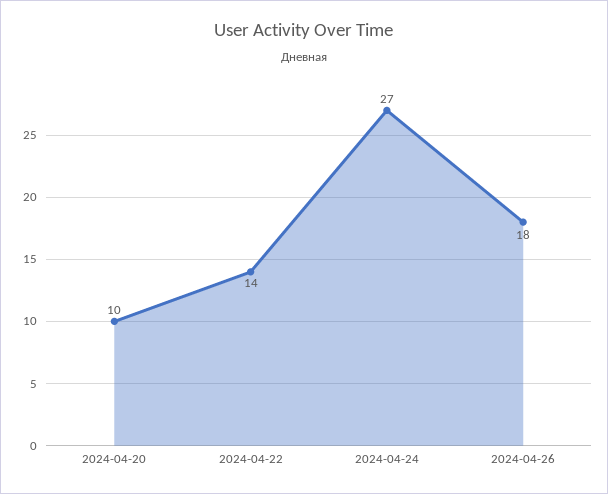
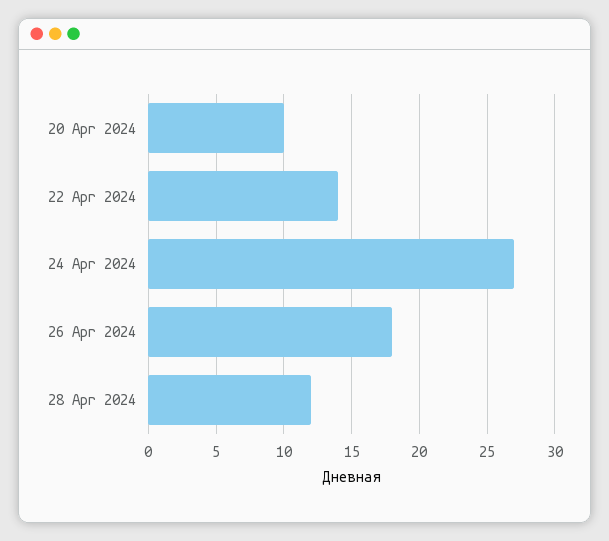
28 Apr 2024: none -> 12

